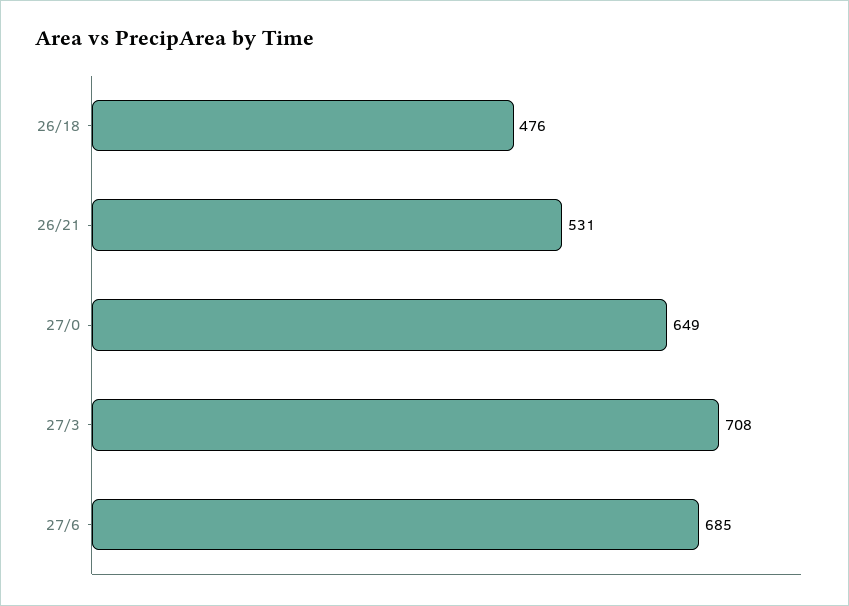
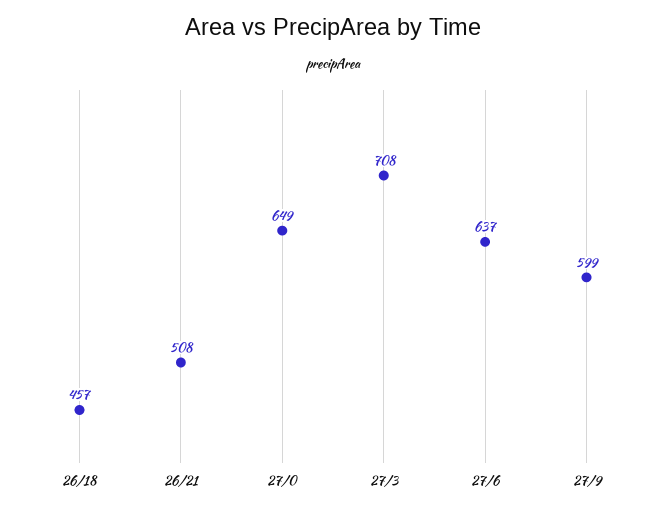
26/18: 476 -> 457
26/21: 531 -> 508
27/6: 685 -> 637
27/9: none -> 599

